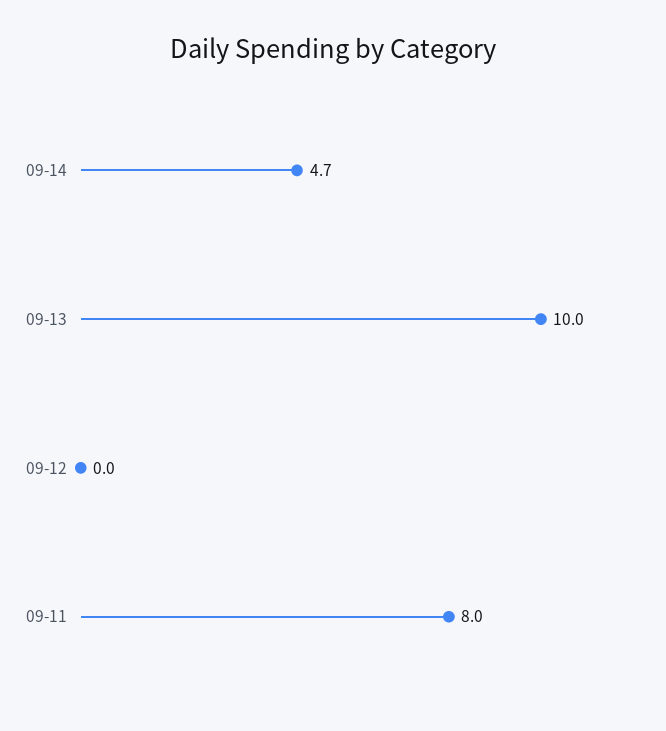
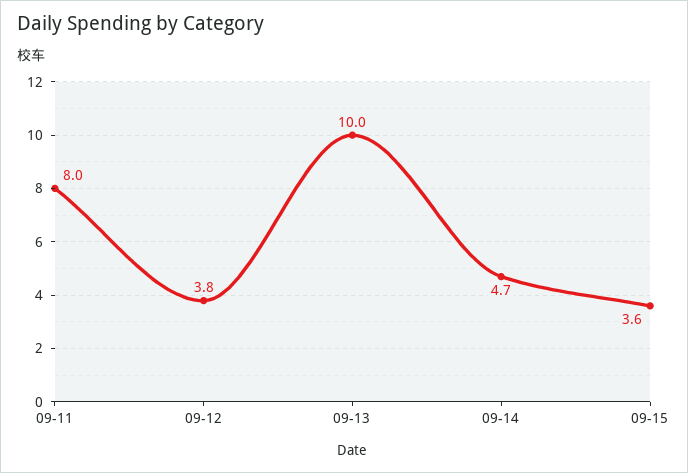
09-12: 0 -> 3.8
09-15: none -> 3.6

